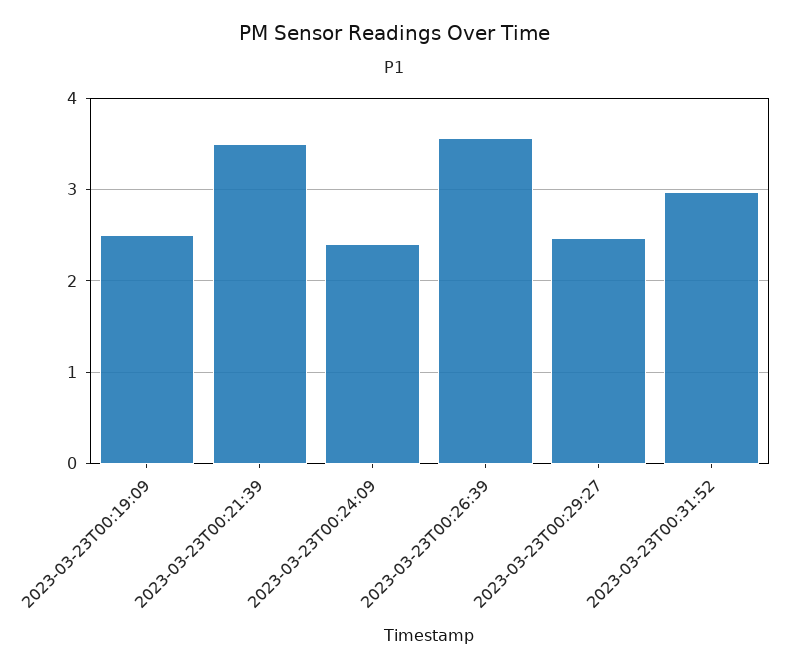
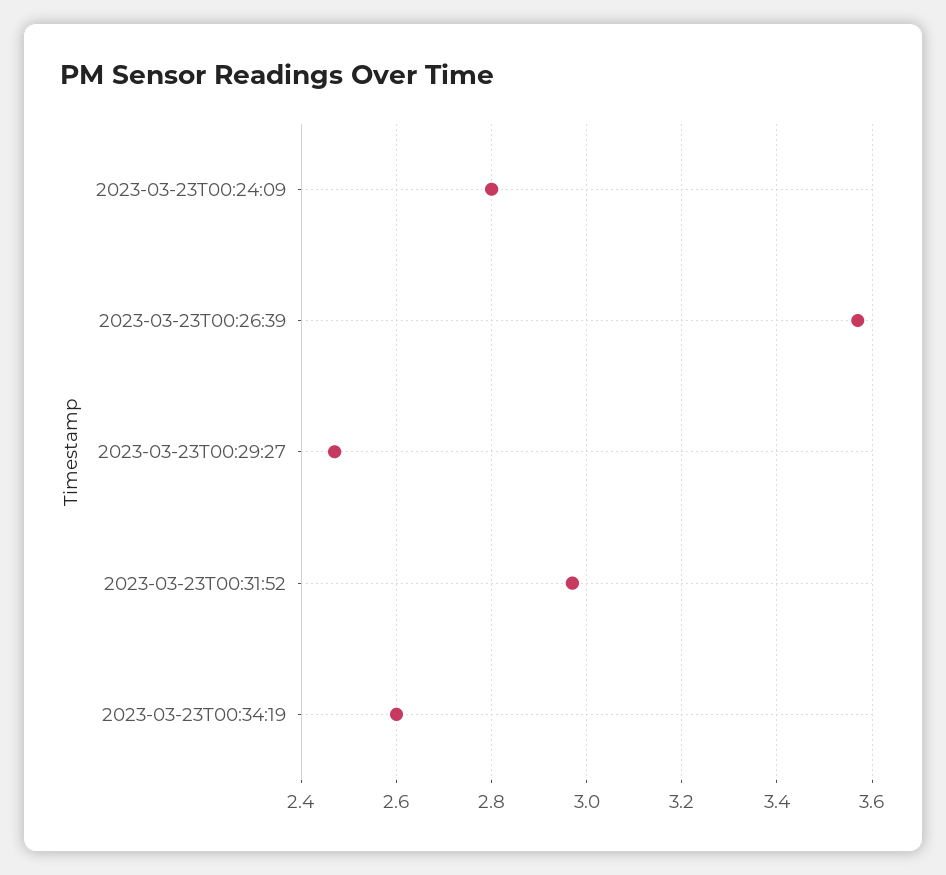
2023-03-23T00:19:09: 2.5 -> none
2023-03-23T00:21:39: 3.5 -> none
2023-03-23T00:24:09: 2.4 -> 2.8
2023-03-23T00:34:19: none -> 2.6

